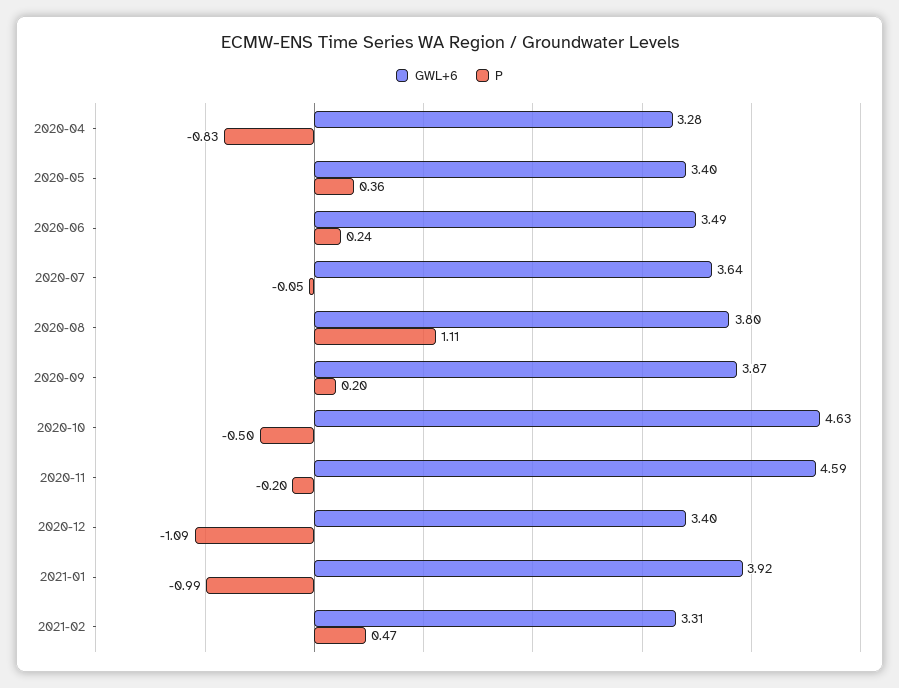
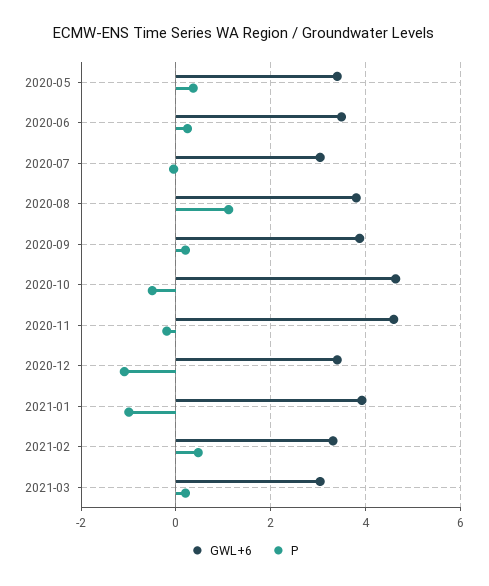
GWL+6, 2020-04: 3.28 -> none
P, 2020-04: -0.83 -> none
GWL+6, 2020-07: 3.64 -> 3
GWL+6, 2021-03: none -> 3
P, 2021-03: none -> 0.2

